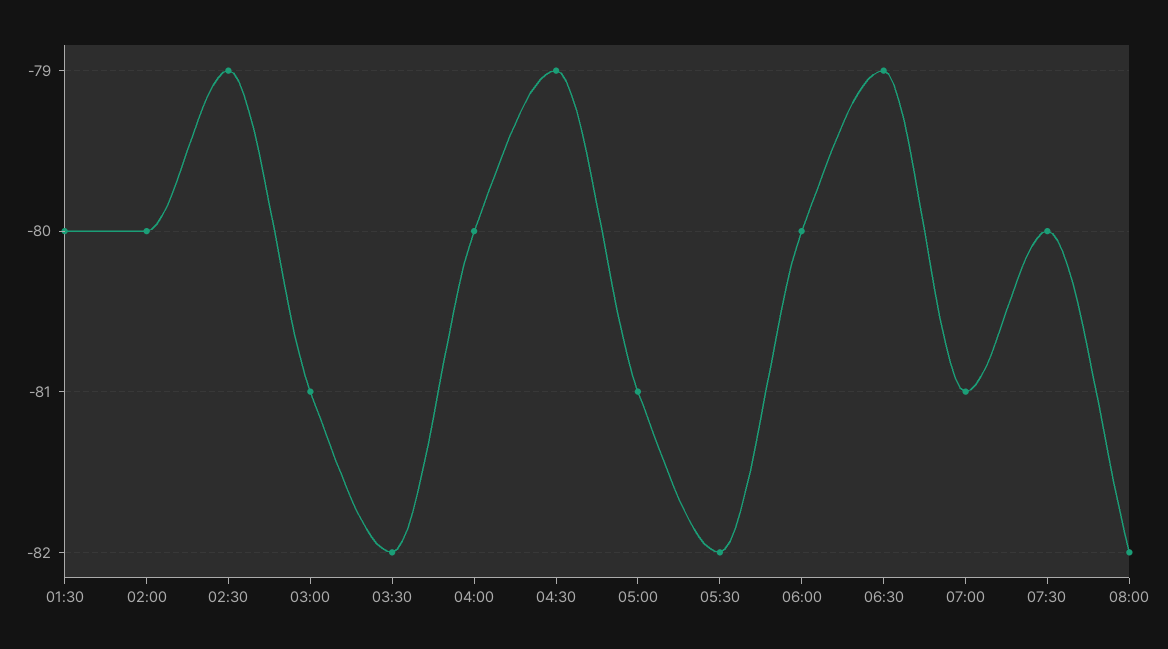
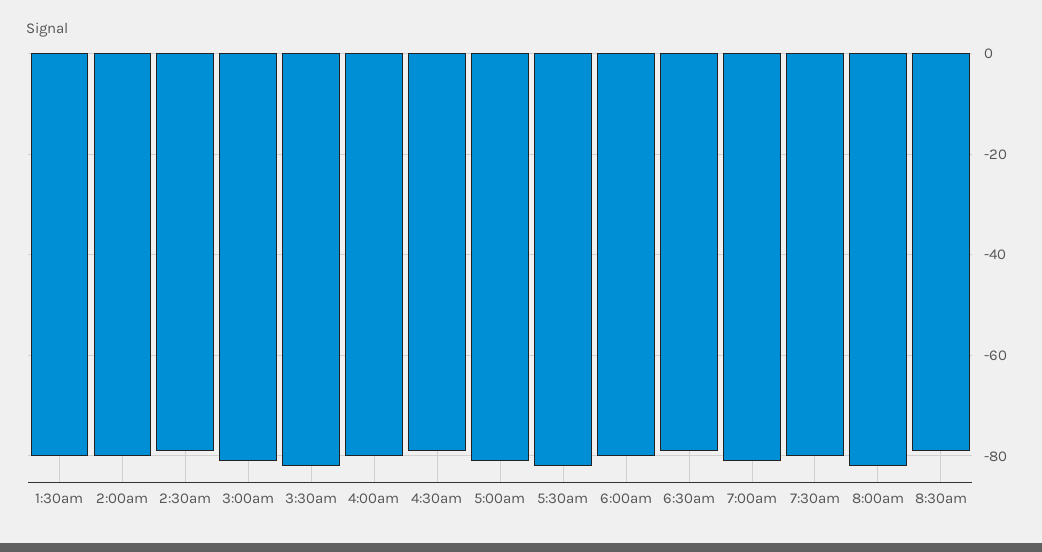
8:30am: none -> -80

